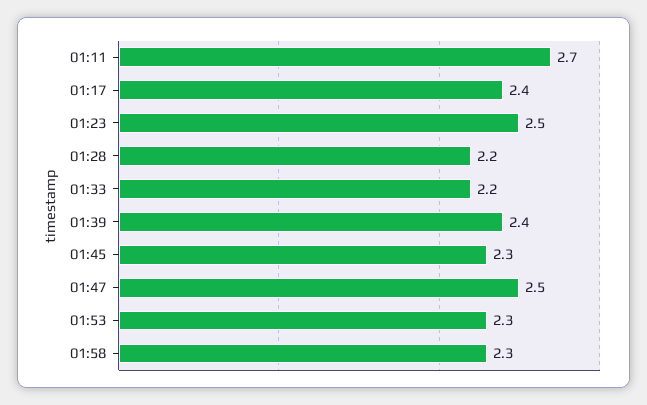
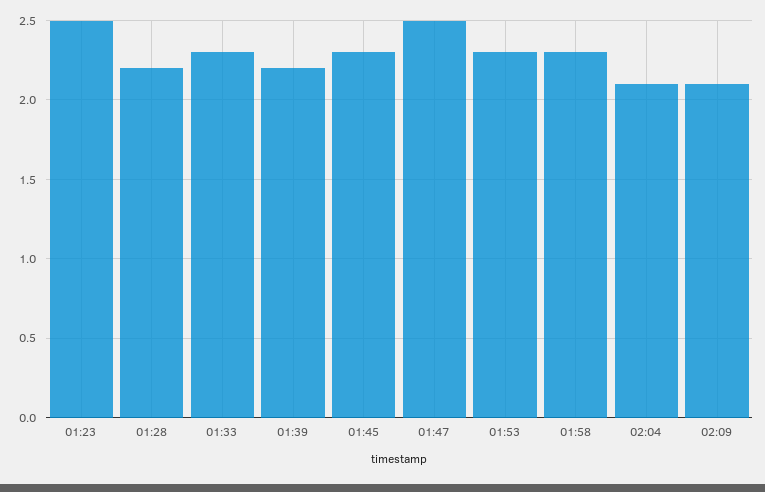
01:11: 2.7 -> none
01:17: 2.4 -> none
01:33: 2.2 -> 2.3
01:39: 2.4 -> 2.2
02:04: none -> 2.1
02:09: none -> 2.1

